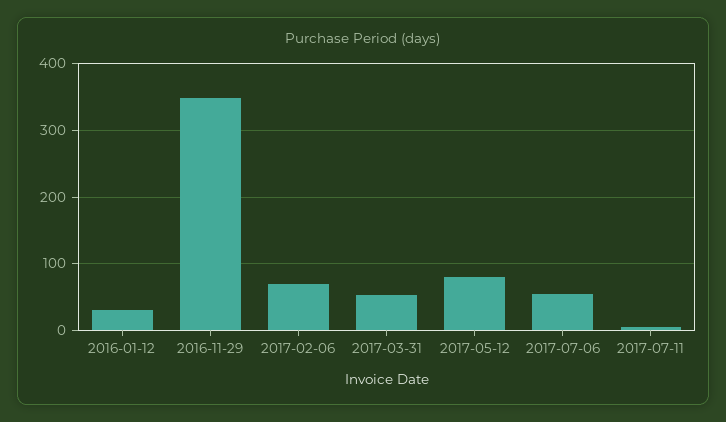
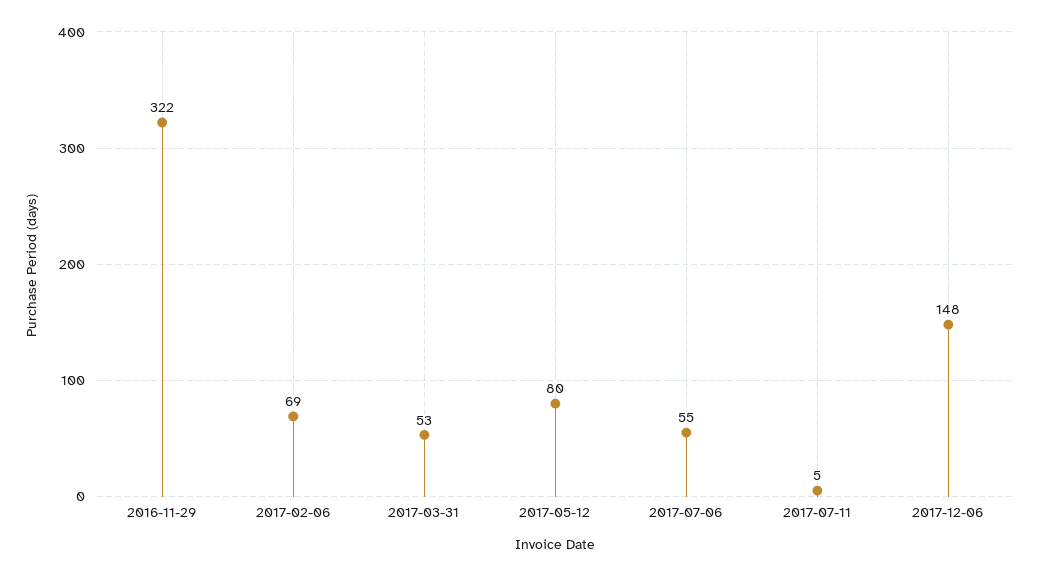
2016-01-12: 30 -> none
2016-11-29: 350 -> 322
2017-12-06: none -> 148

